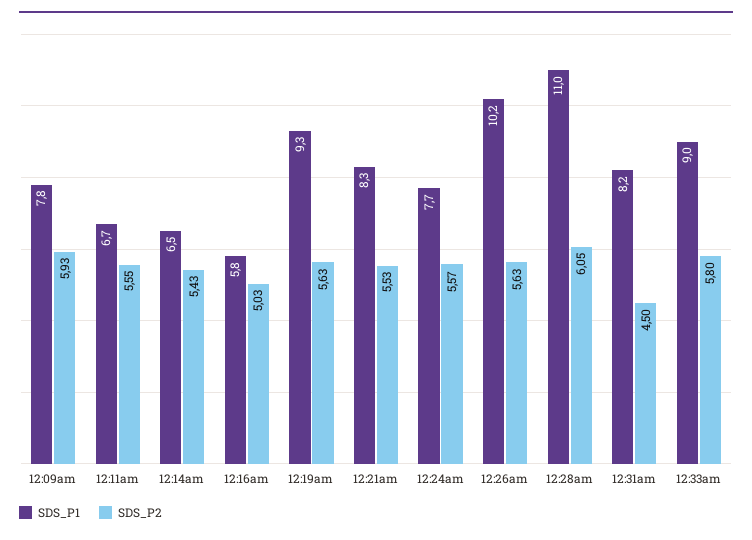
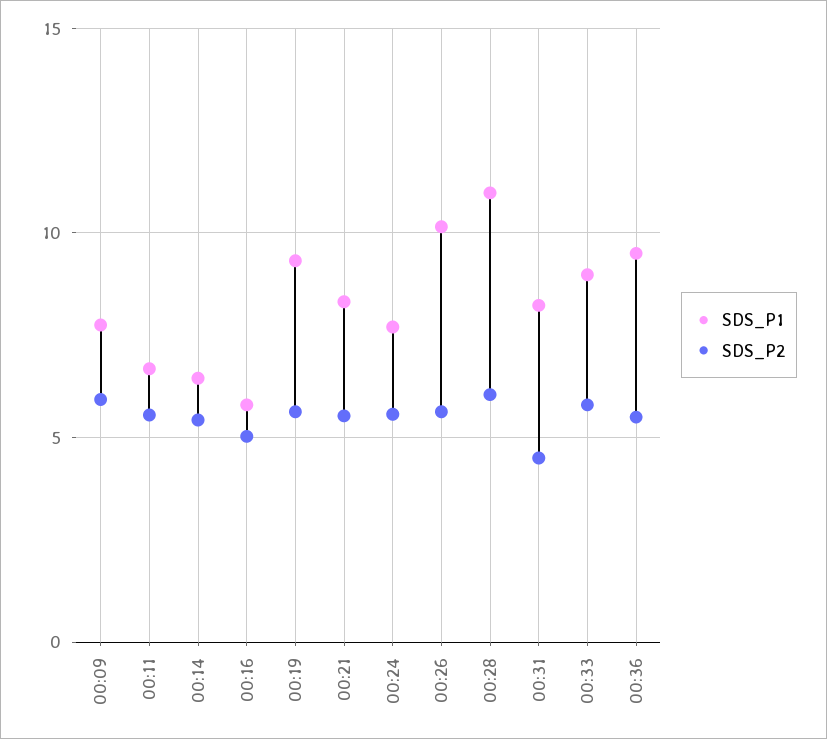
SDS_P1, 00:36: none -> 9.5
SDS_P2, 00:36: none -> 5.5

